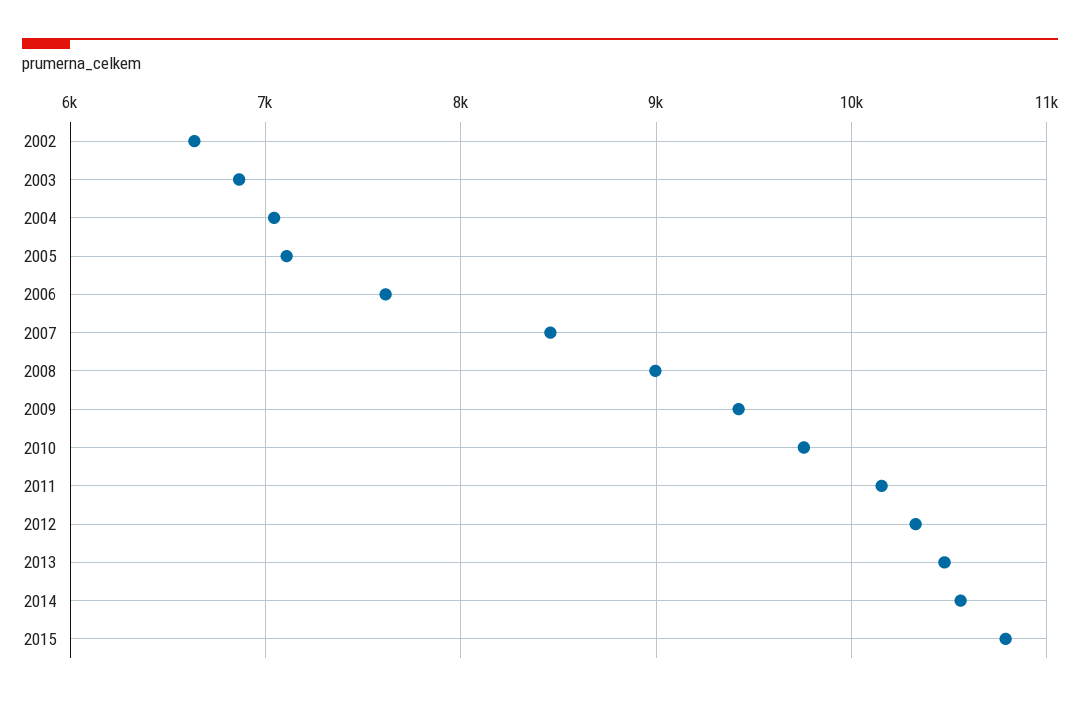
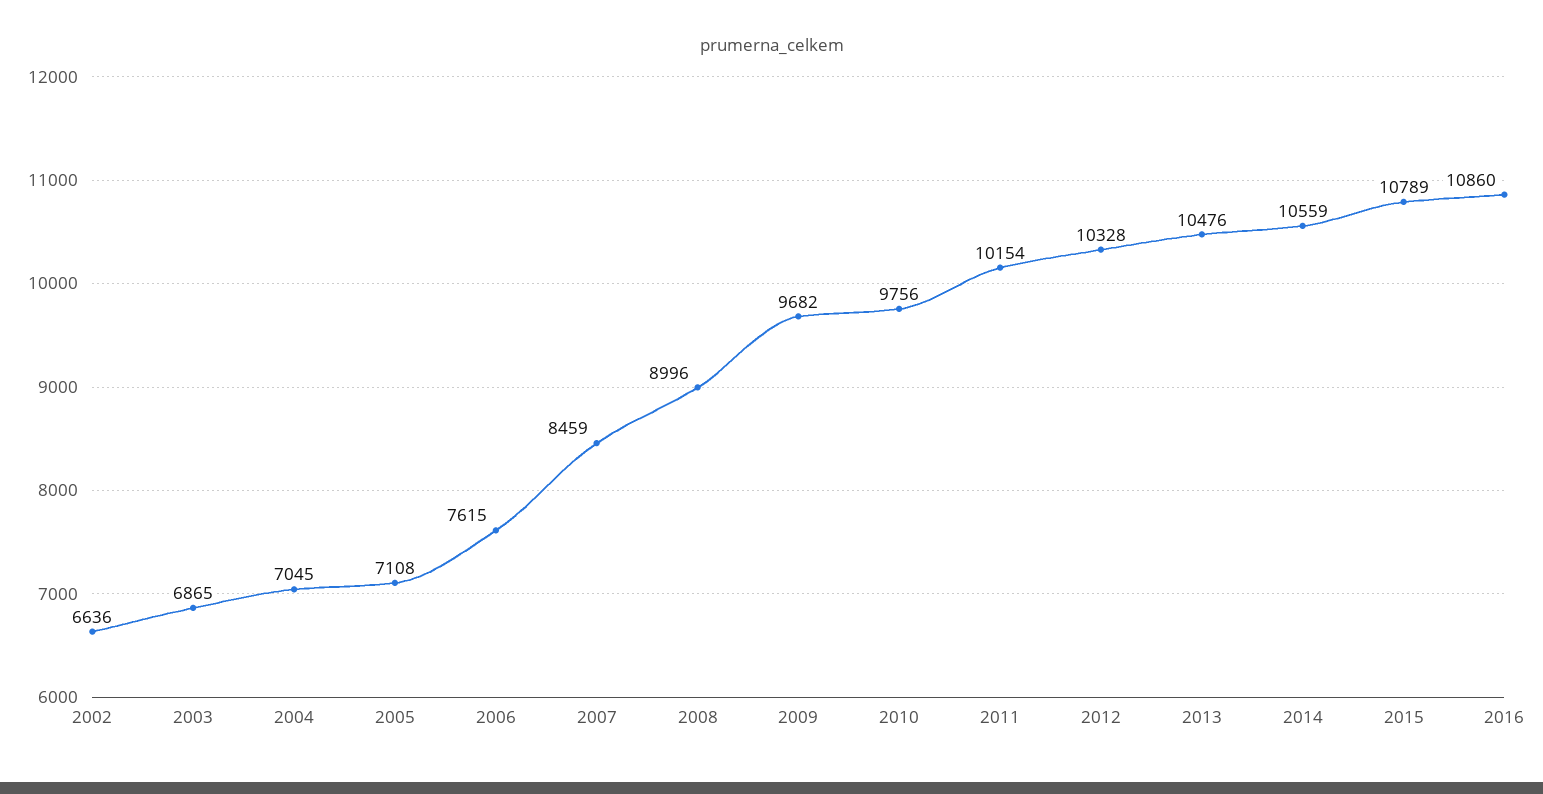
2009: 9400 -> 9682
2016: none -> 10860

